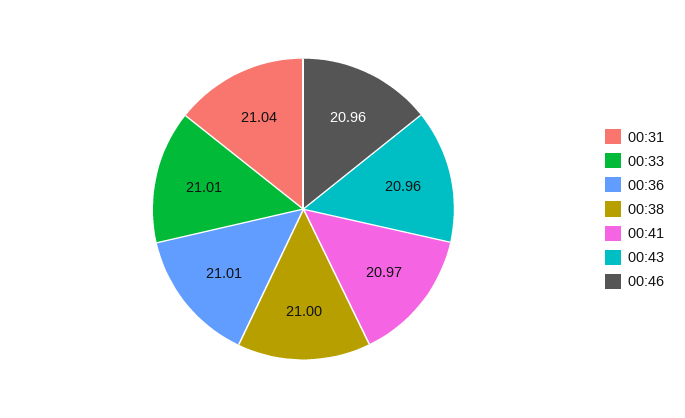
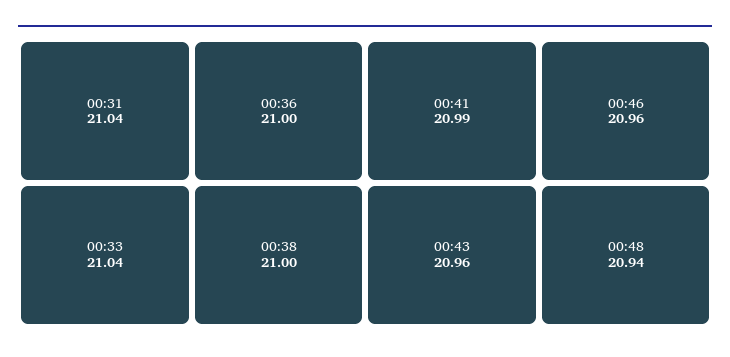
00:33: 21.01 -> 21.04
00:36: 21.01 -> 21
00:41: 20.97 -> 20.99
00:48: none -> 20.94

